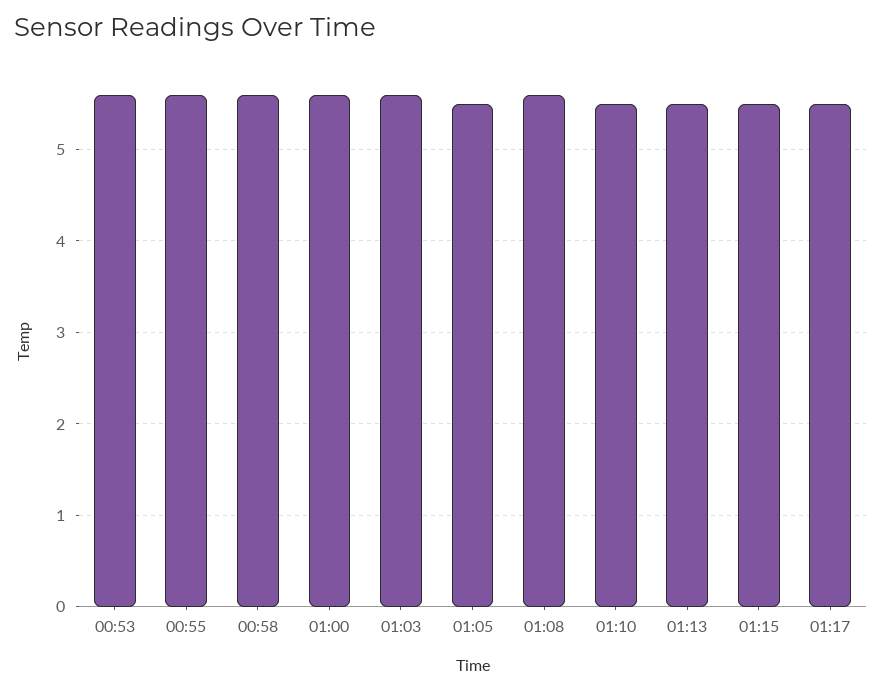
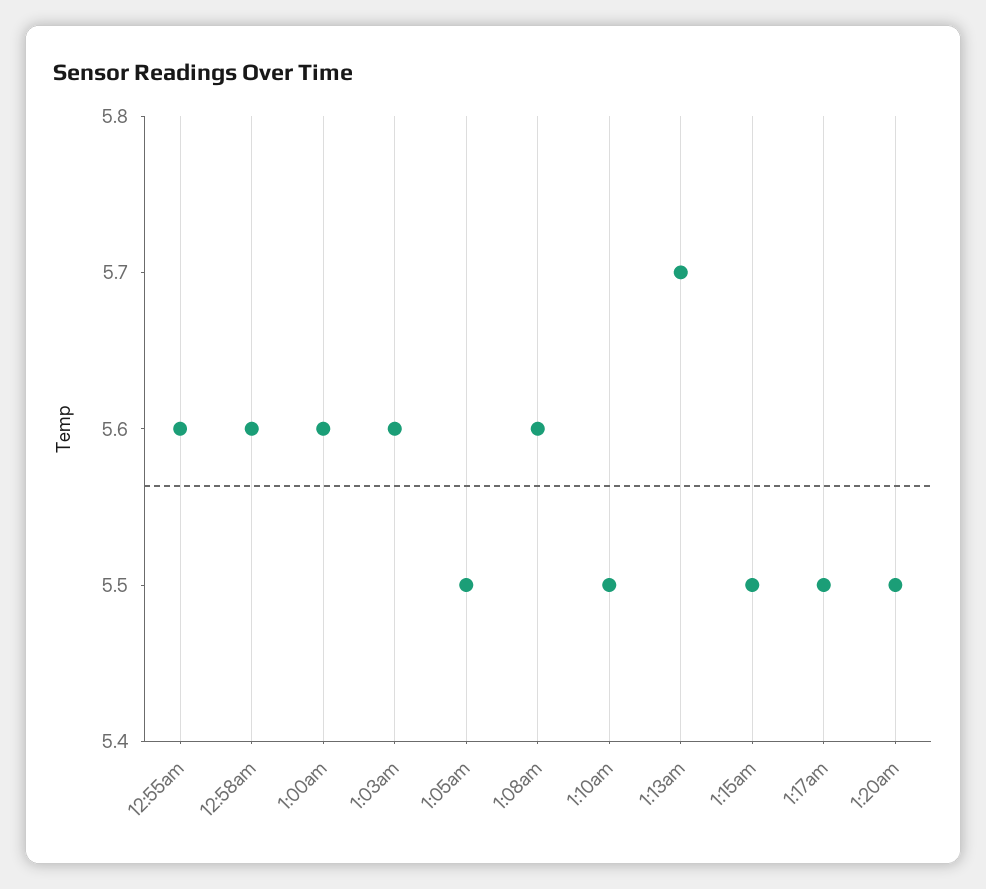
00:53: 5.6 -> none
01:13: 5.5 -> 5.7
1:20am: none -> 5.5

